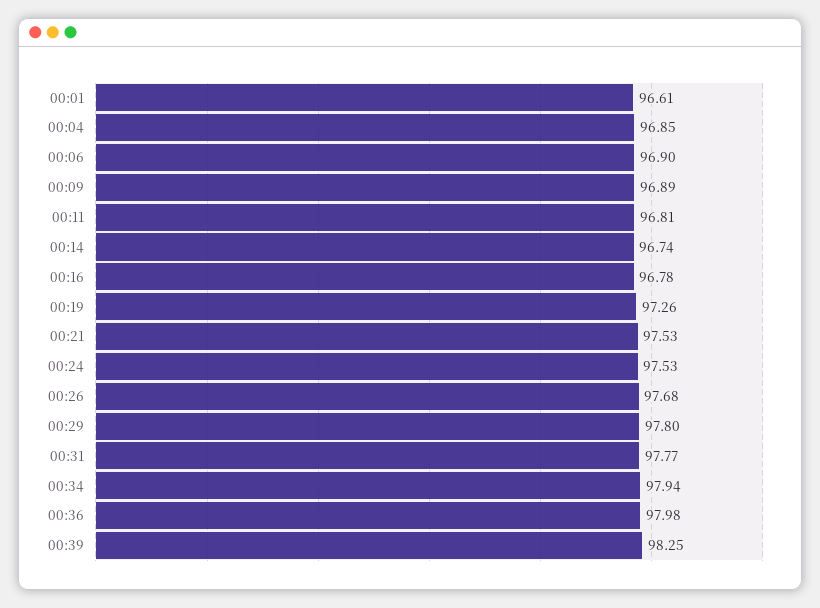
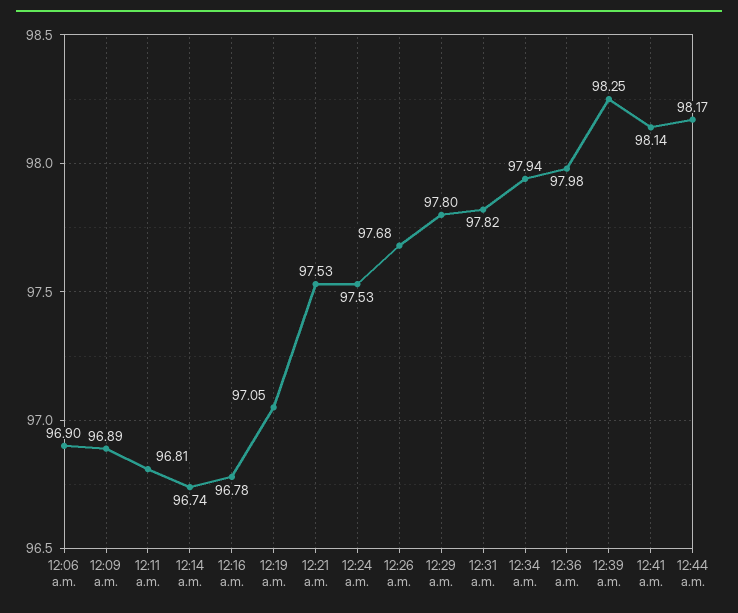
00:01: 96.61 -> none
00:04: 96.85 -> none
00:19: 97.26 -> 97.05
00:31: 97.77 -> 97.82
12:41 a.m.: none -> 98.14
12:44 a.m.: none -> 98.17

